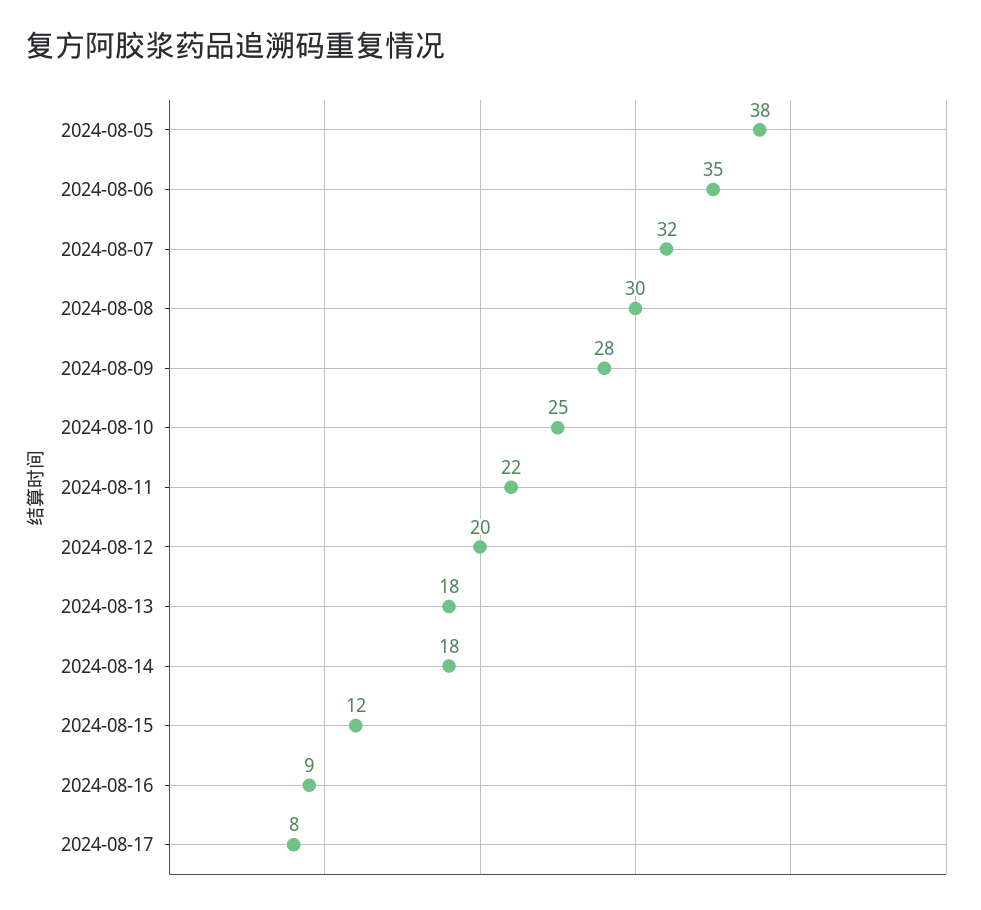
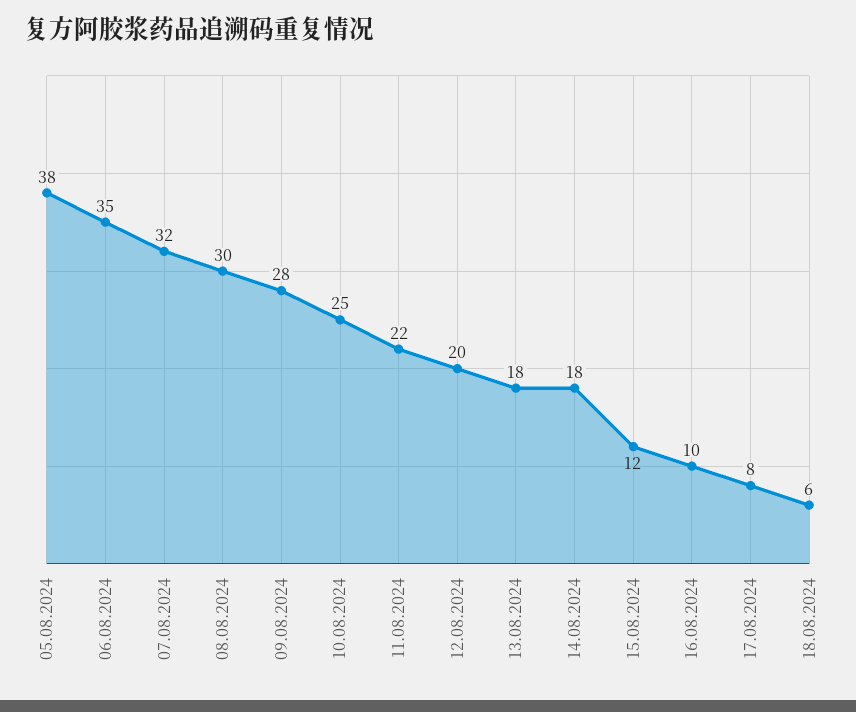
2024-08-16: 9 -> 10
18.08.2024: none -> 6

